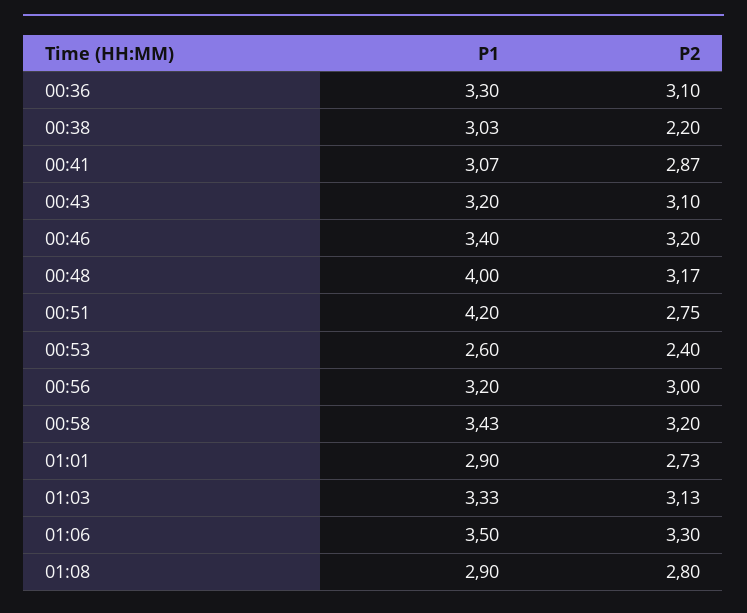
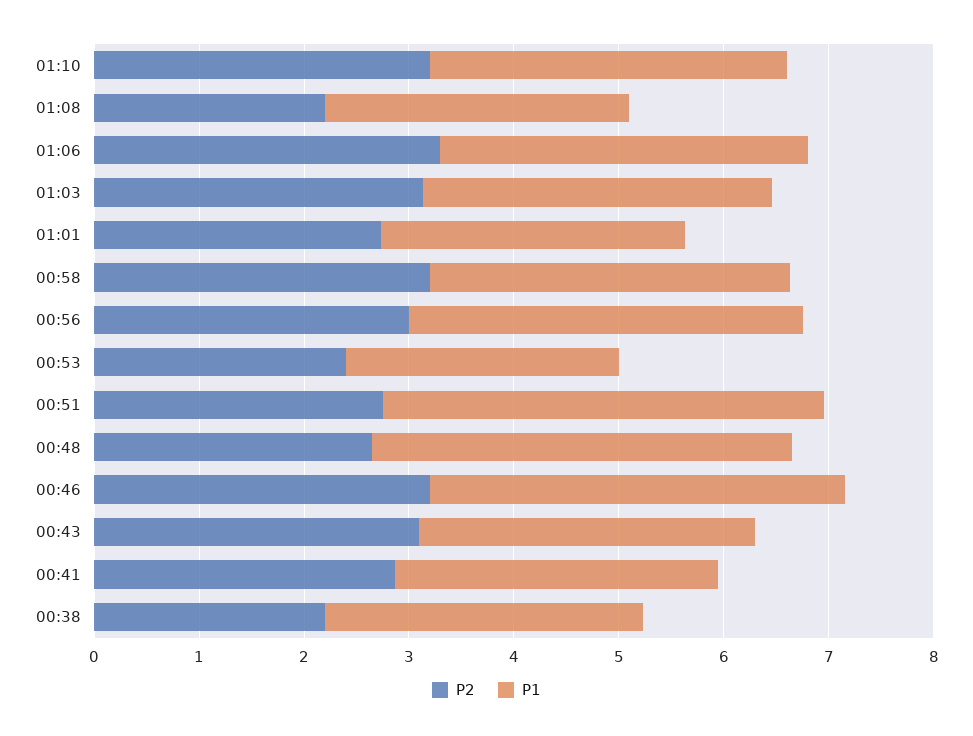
P1, 00:36: 3.3 -> none
P2, 00:36: 3.1 -> none
P1, 00:46: 3.4 -> 4
P2, 00:48: 3.17 -> 2.6
P1, 00:56: 3.2 -> 3.8
P2, 01:08: 2.8 -> 2.2
P2, 01:10: none -> 3.2
P1, 01:10: none -> 3.4

